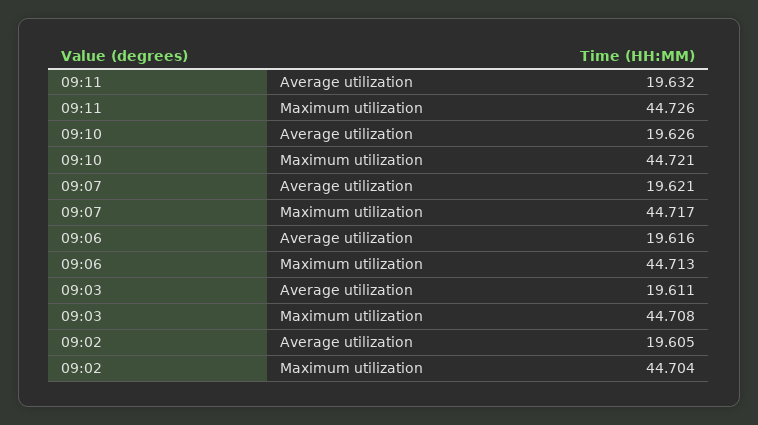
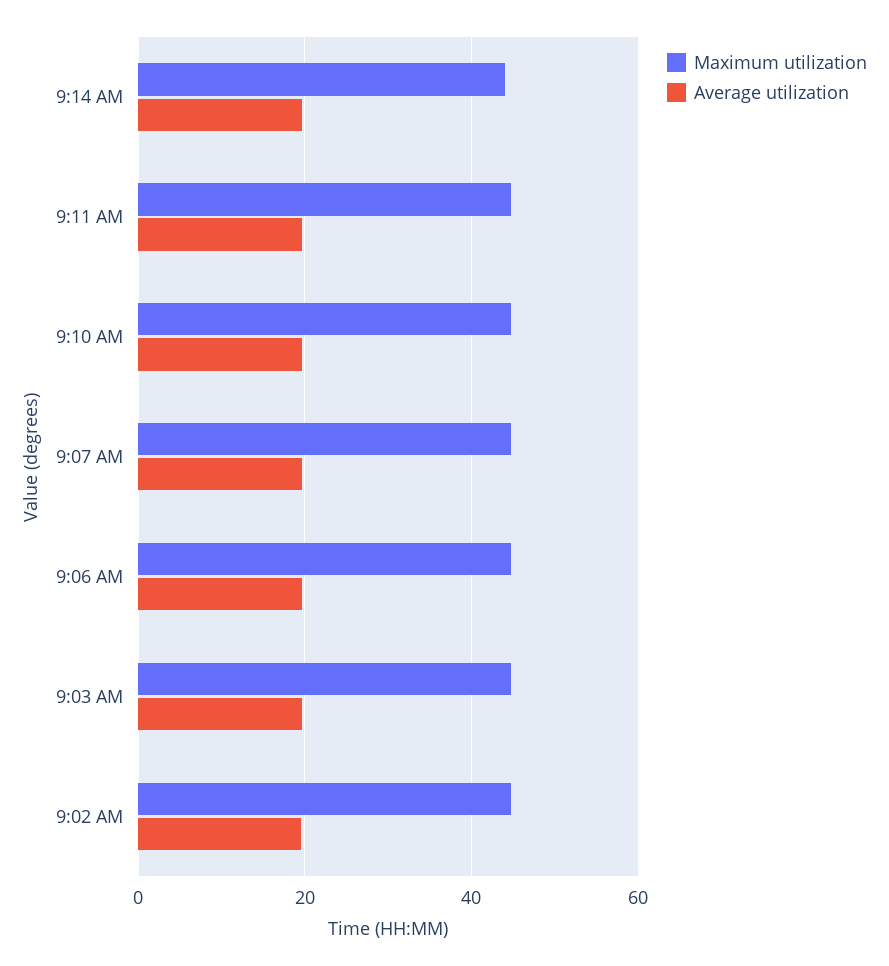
Maximum utilization, 9:14 AM: none -> 44
Average utilization, 9:14 AM: none -> 20

